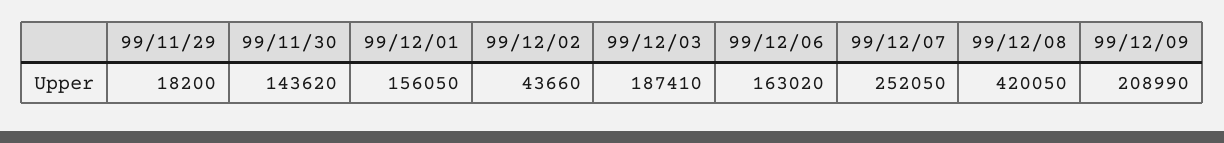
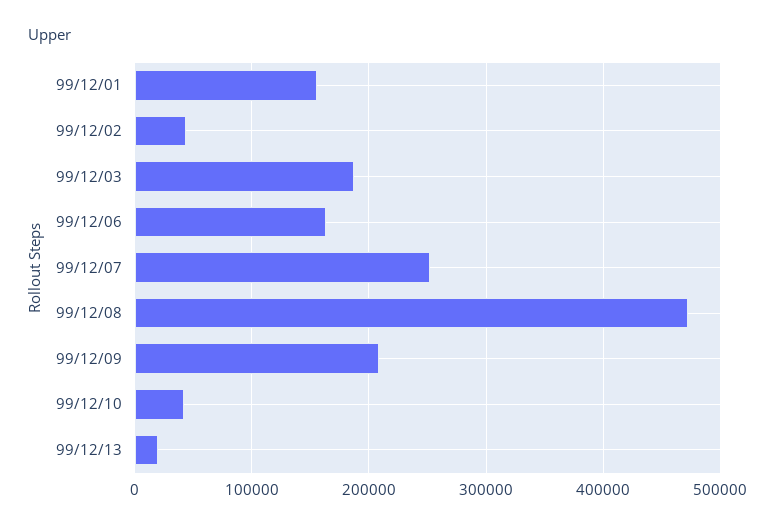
99/11/29: 18200 -> none
99/11/30: 143620 -> none
99/12/08: 420050 -> 470000
99/12/10: none -> 40000
99/12/13: none -> 20000

